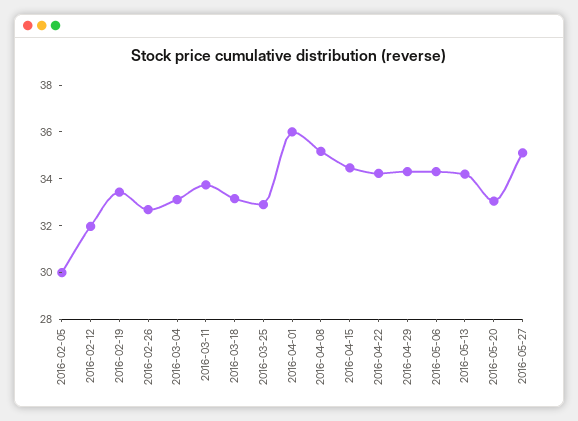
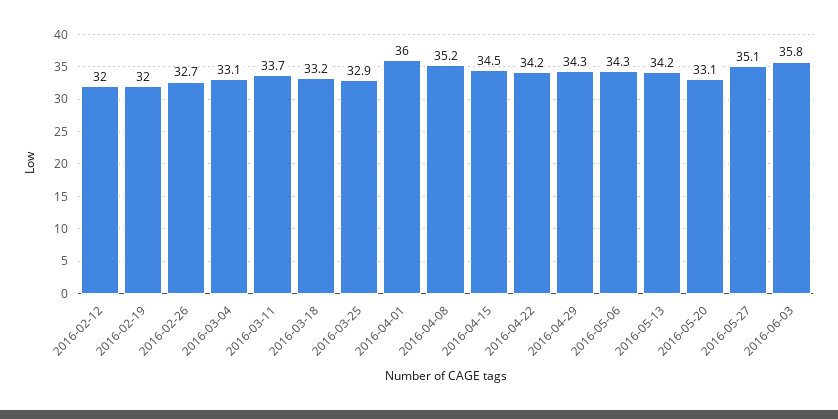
2016-02-05: 30 -> none
2016-02-19: 33.5 -> 32
2016-06-03: none -> 35.8

